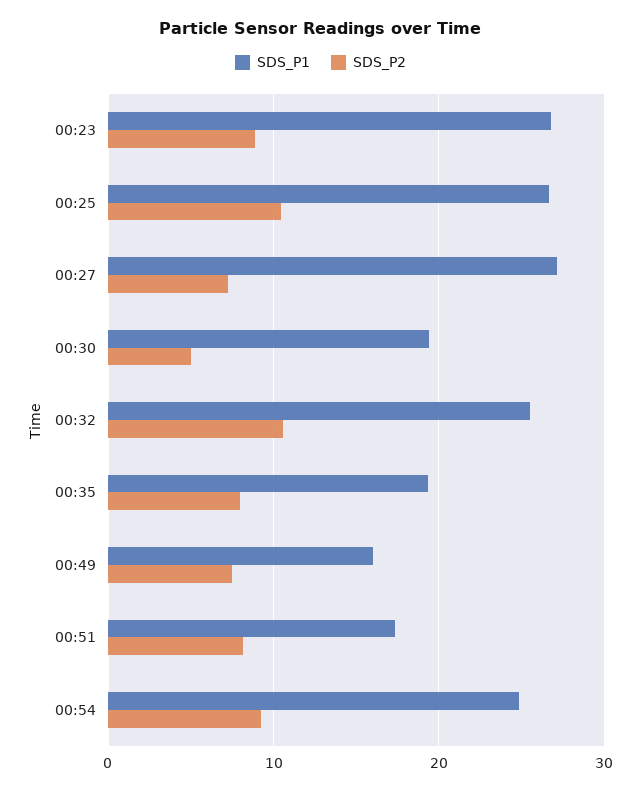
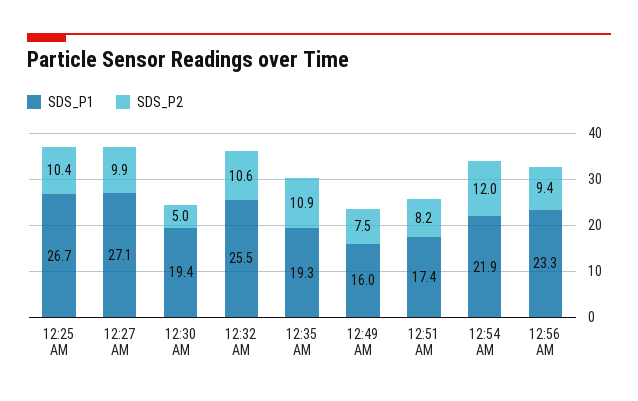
SDS_P1, 00:23: 27 -> none
SDS_P2, 00:23: 9 -> none
SDS_P2, 00:27: 7 -> 9.9
SDS_P2, 00:35: 8 -> 10.9
SDS_P1, 00:54: 25 -> 21.9
SDS_P2, 00:54: 9 -> 12
SDS_P1, 12:56 AM: none -> 23.3
SDS_P2, 12:56 AM: none -> 9.4

